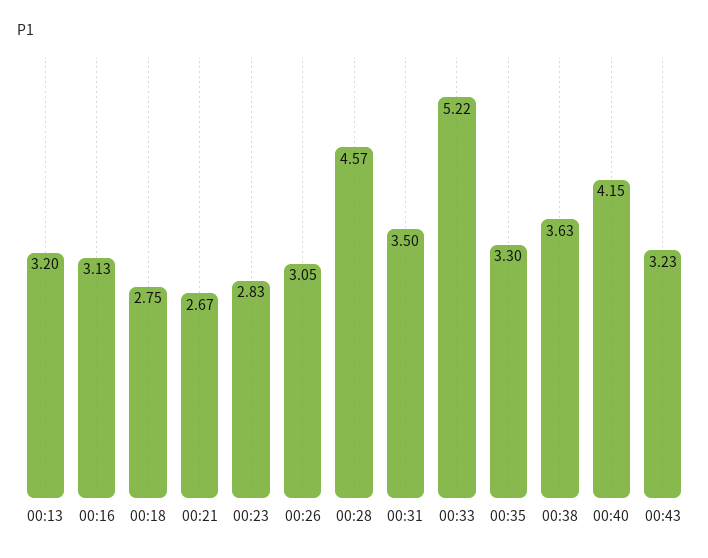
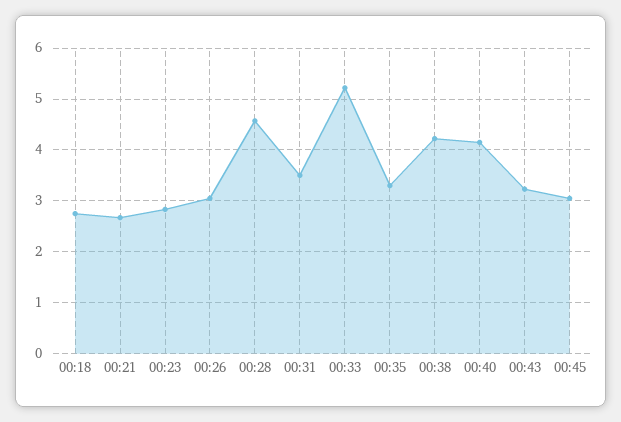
00:13: 3.2 -> none
00:16: 3.13 -> none
00:38: 3.63 -> 4.2
00:45: none -> 3

